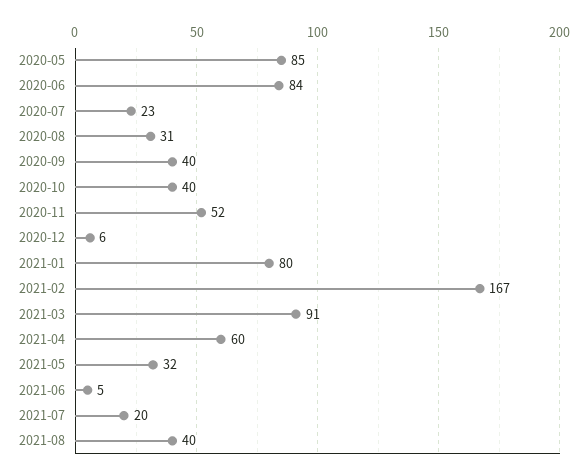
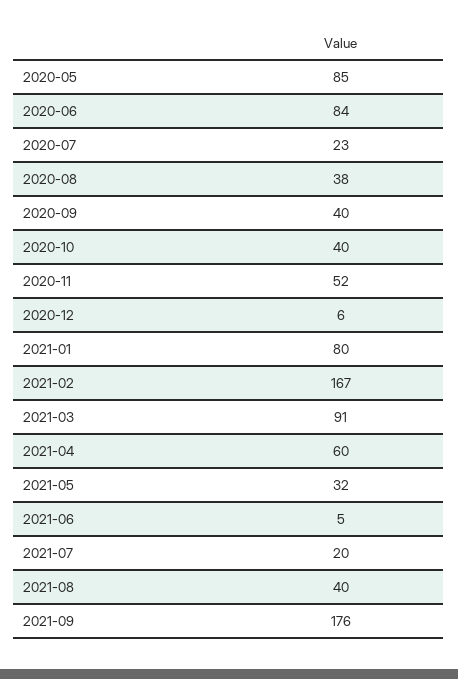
2020-08: 31 -> 38
2021-09: none -> 176

